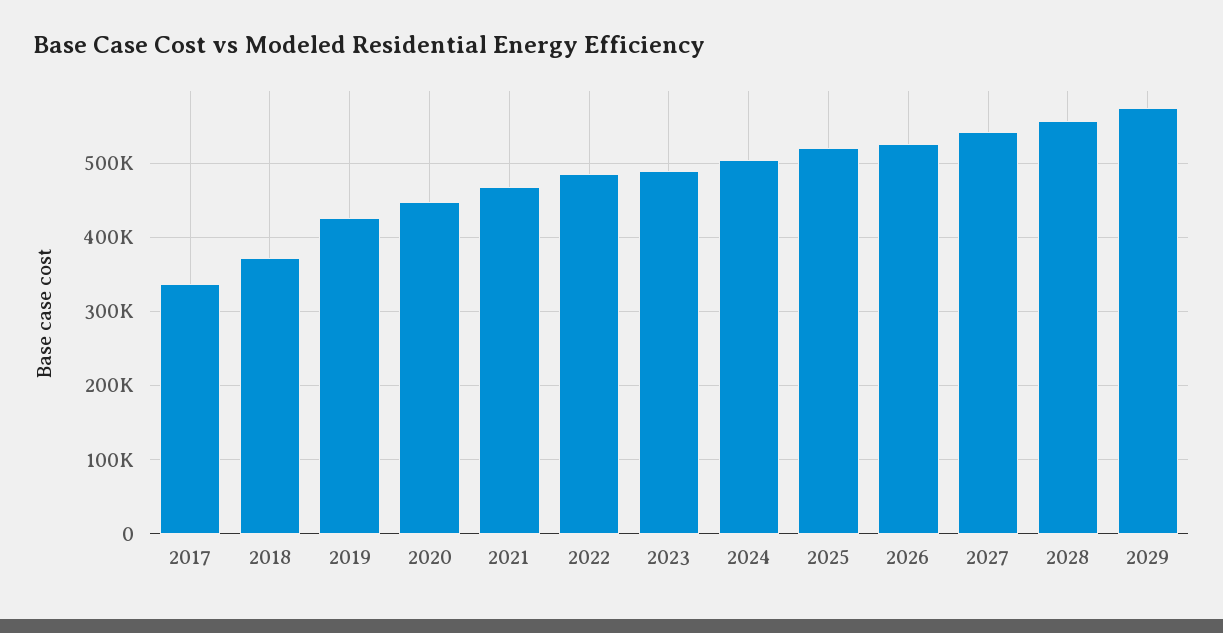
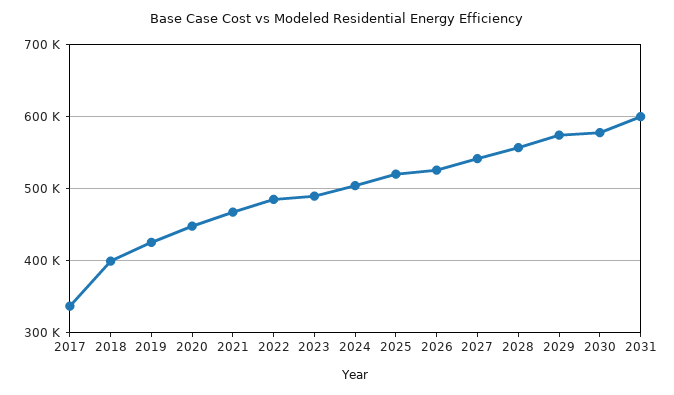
2018: 370000 -> 400000
2030: none -> 580000
2031: none -> 600000

